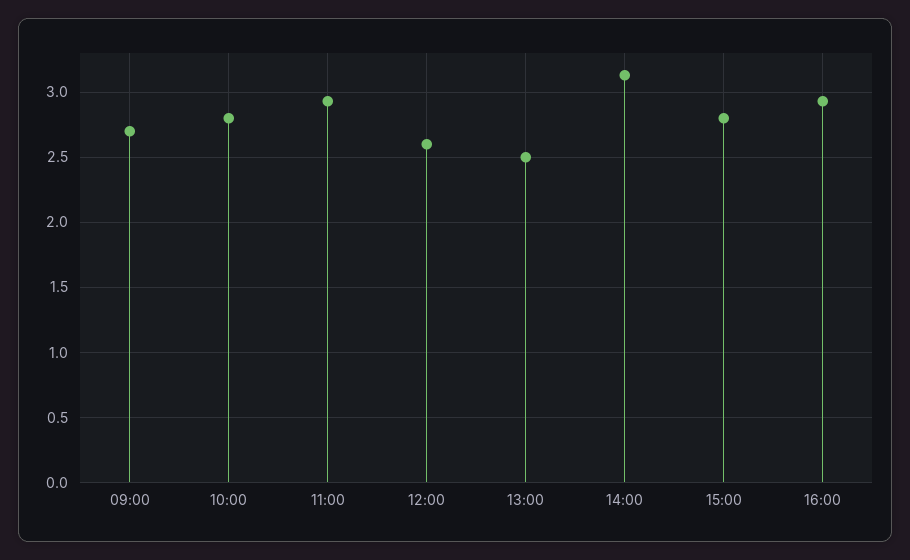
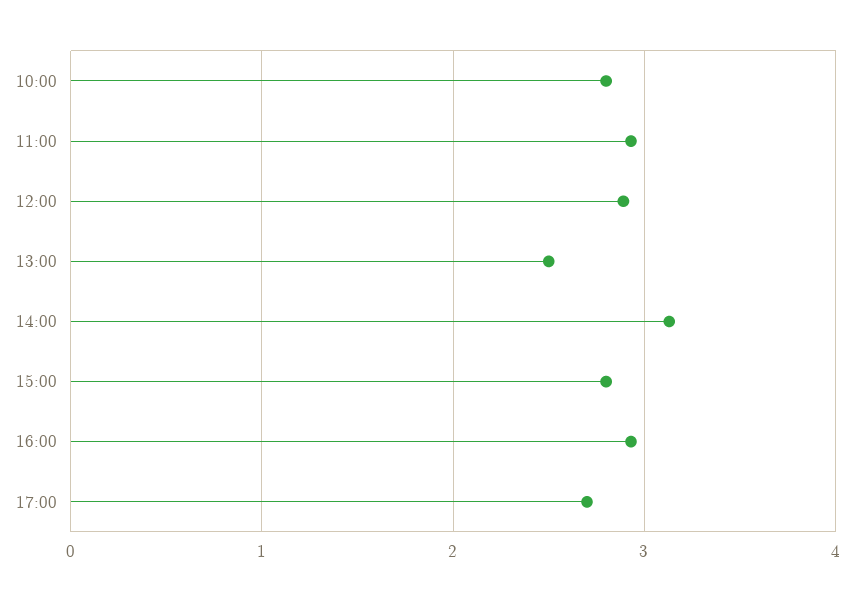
09:00: 2.7 -> none
12:00: 2.6 -> 2.9
17:00: none -> 2.7

